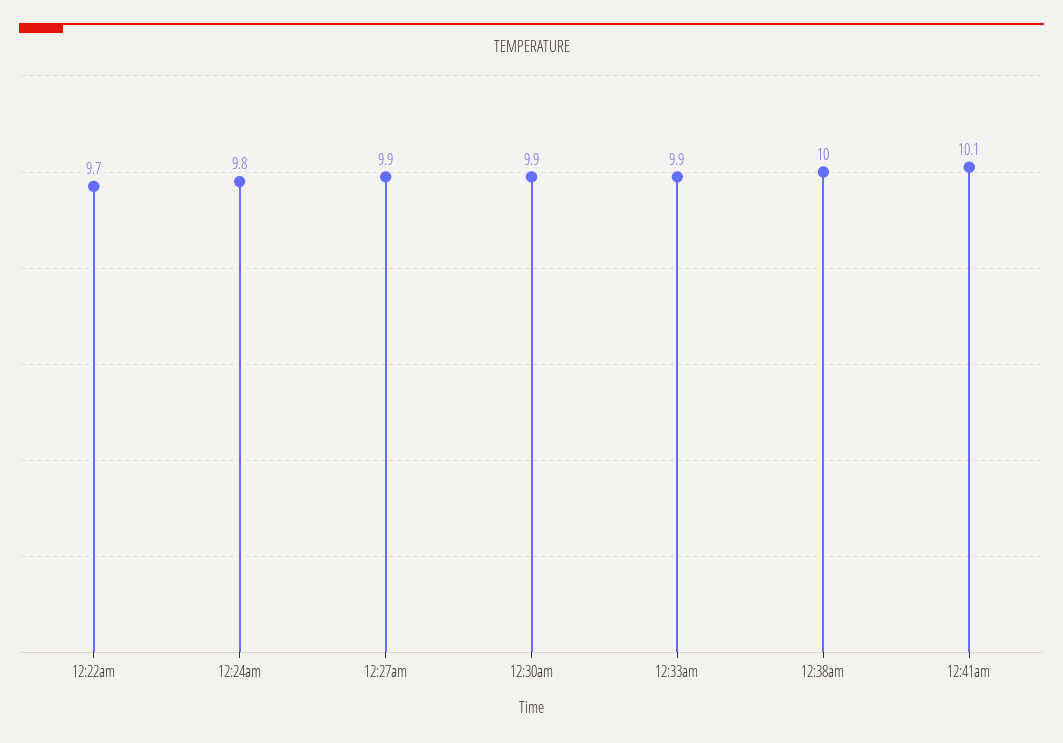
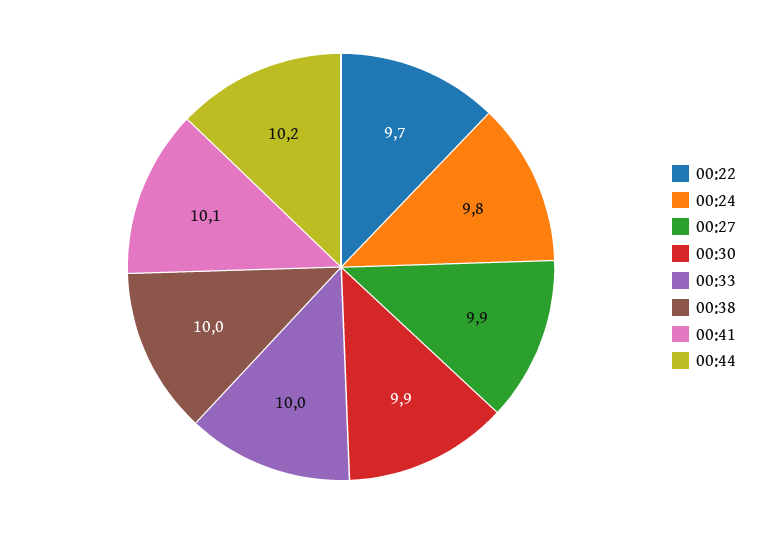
12:33am: 9.9 -> 10
00:44: none -> 10.2

